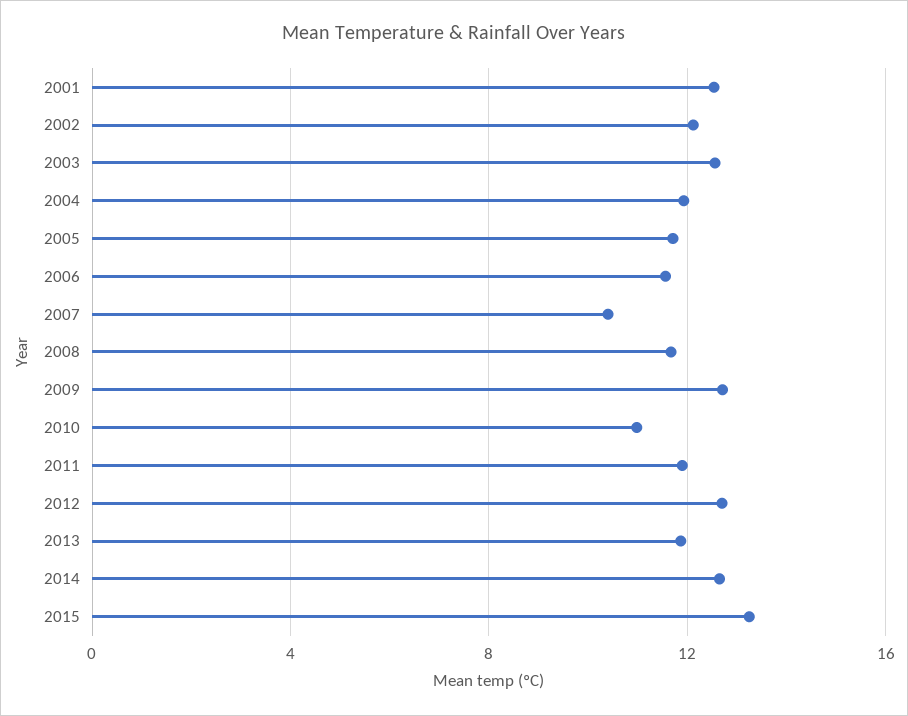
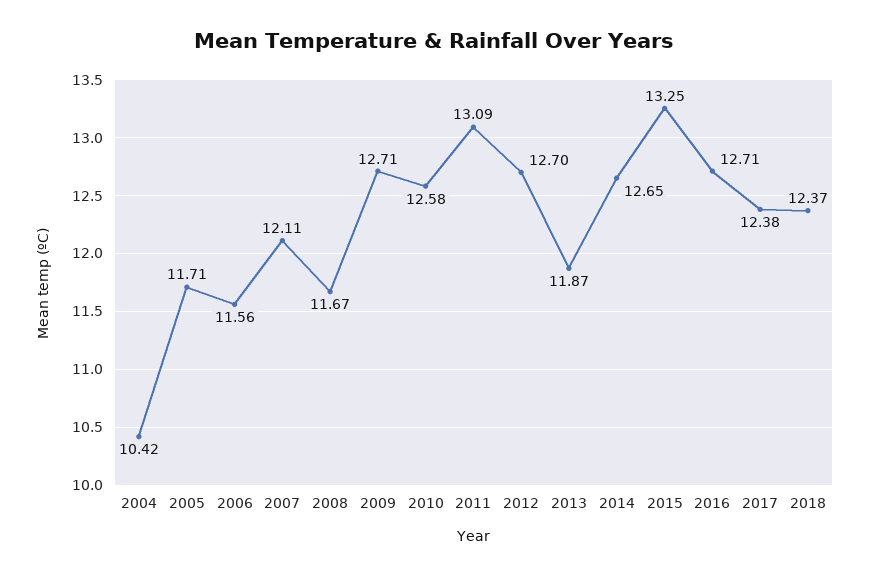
2001: 12.5 -> none
2002: 12 -> none
2003: 12.5 -> none
2004: 12 -> 10.42
2007: 10.5 -> 12.11
2010: 11 -> 12.58
2011: 12 -> 13.09
2016: none -> 12.71
2017: none -> 12.38
2018: none -> 12.37

